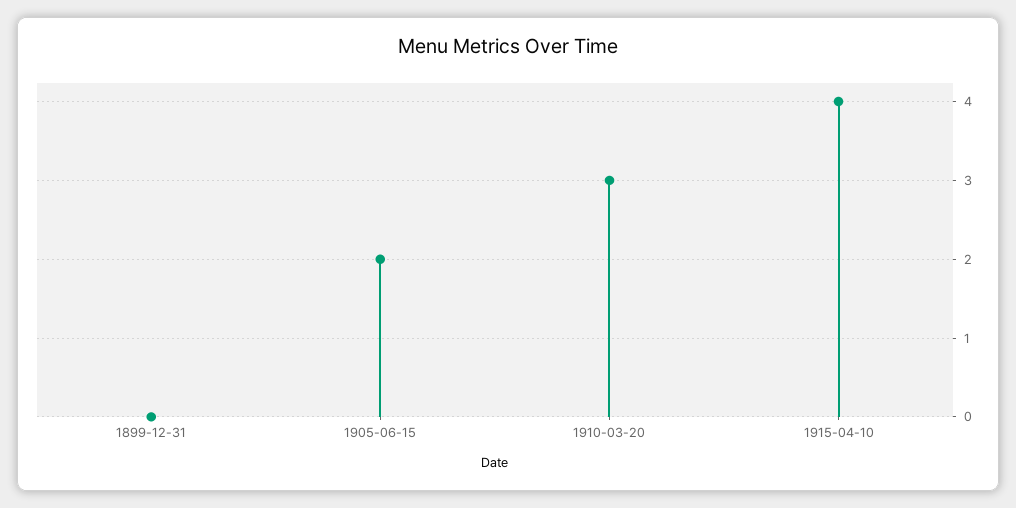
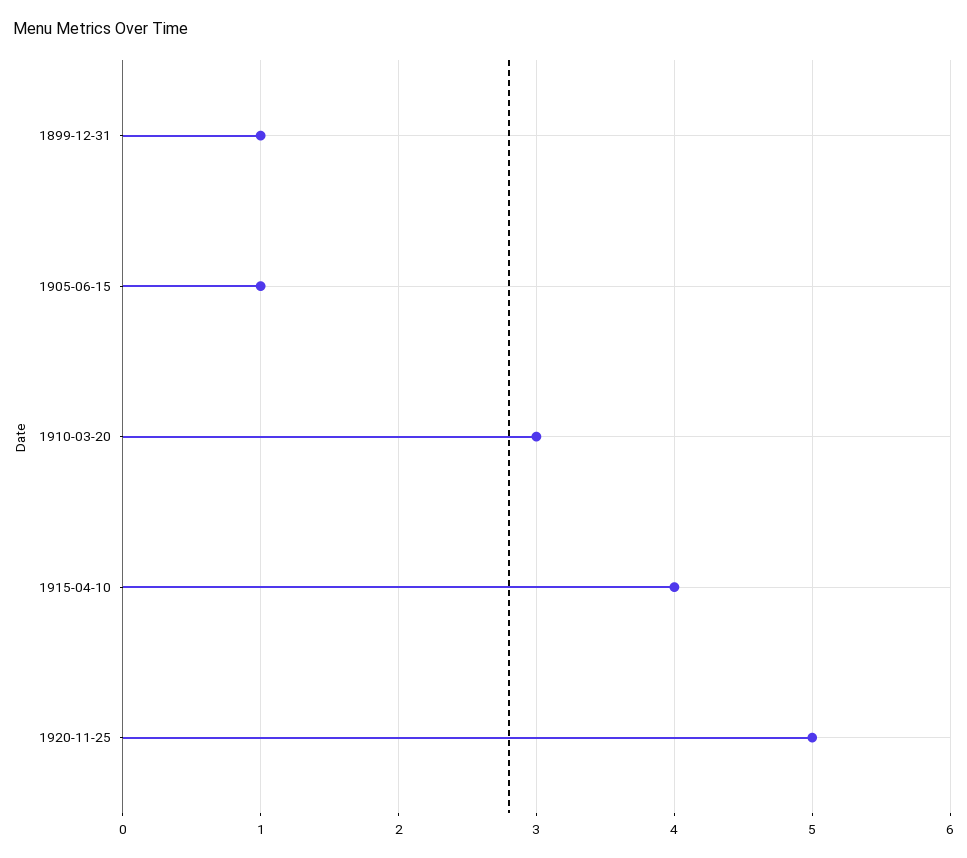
1899-12-31: 0 -> 1
1905-06-15: 2 -> 1
1920-11-25: none -> 5

